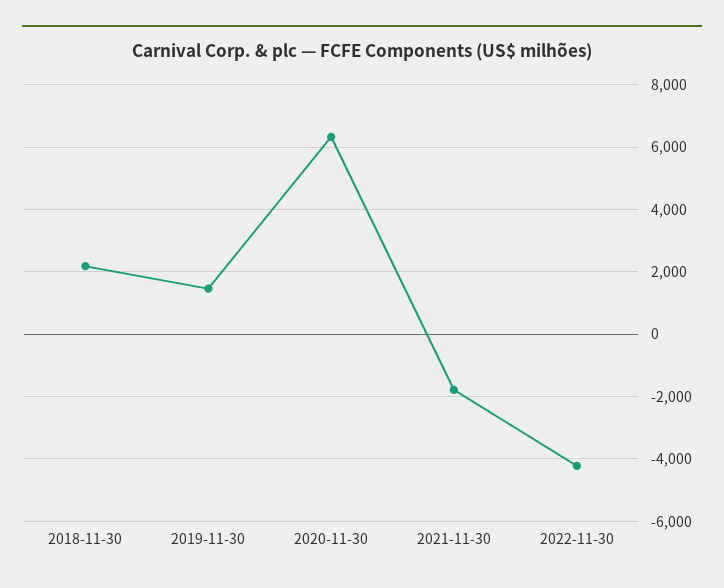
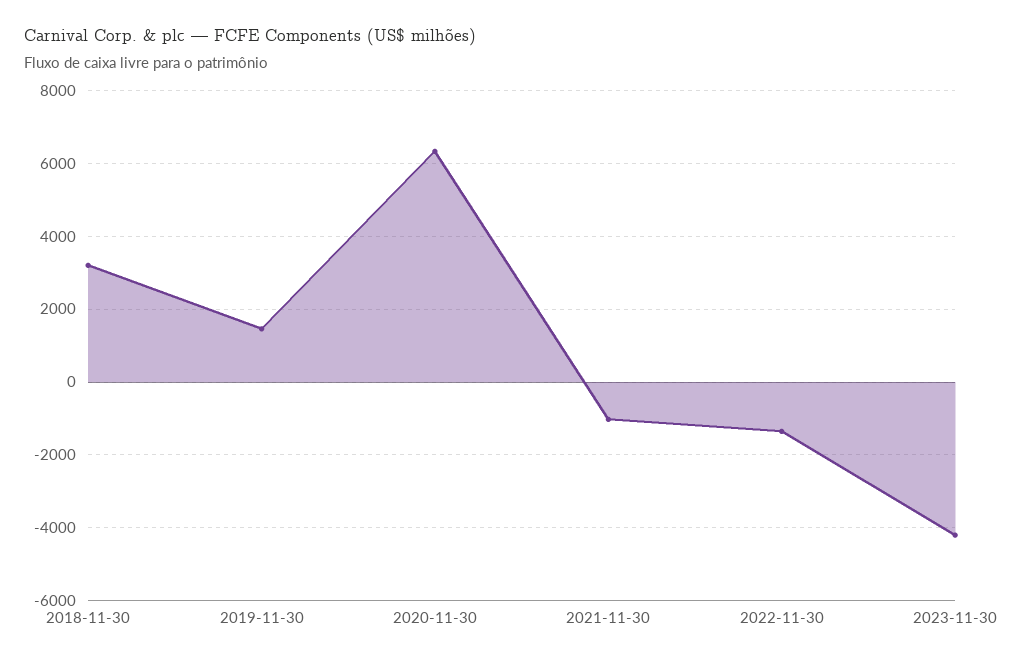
2018-11-30: 2200 -> 3200
2021-11-30: -1800 -> -1000
2022-11-30: -4200 -> -1400
2023-11-30: none -> -4200

